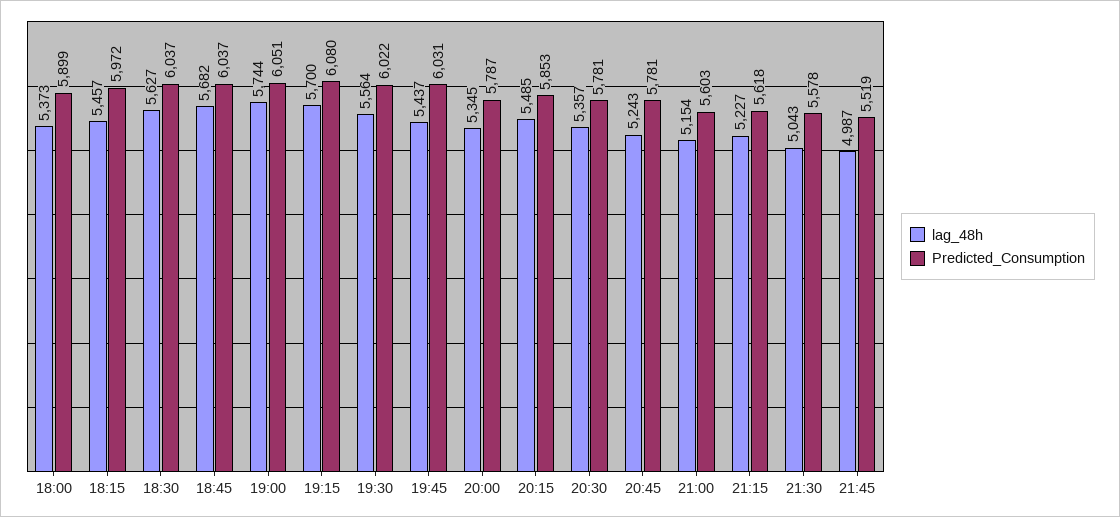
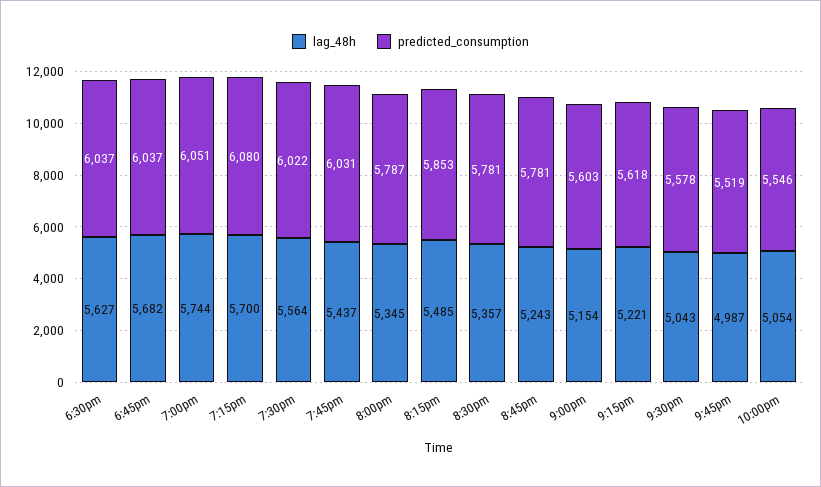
lag_48h, 18:00: 5373 -> none
Predicted_Consumption, 18:00: 5899 -> none
lag_48h, 18:15: 5457 -> none
Predicted_Consumption, 18:15: 5972 -> none
lag_48h, 21:15: 5227 -> 5221
lag_48h, 10:00pm: none -> 5054
Predicted_Consumption, 10:00pm: none -> 5546

